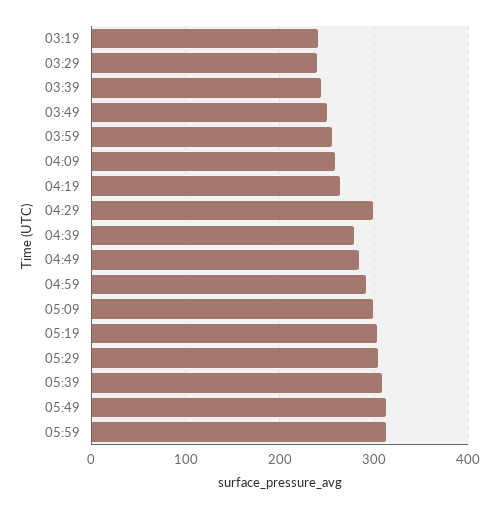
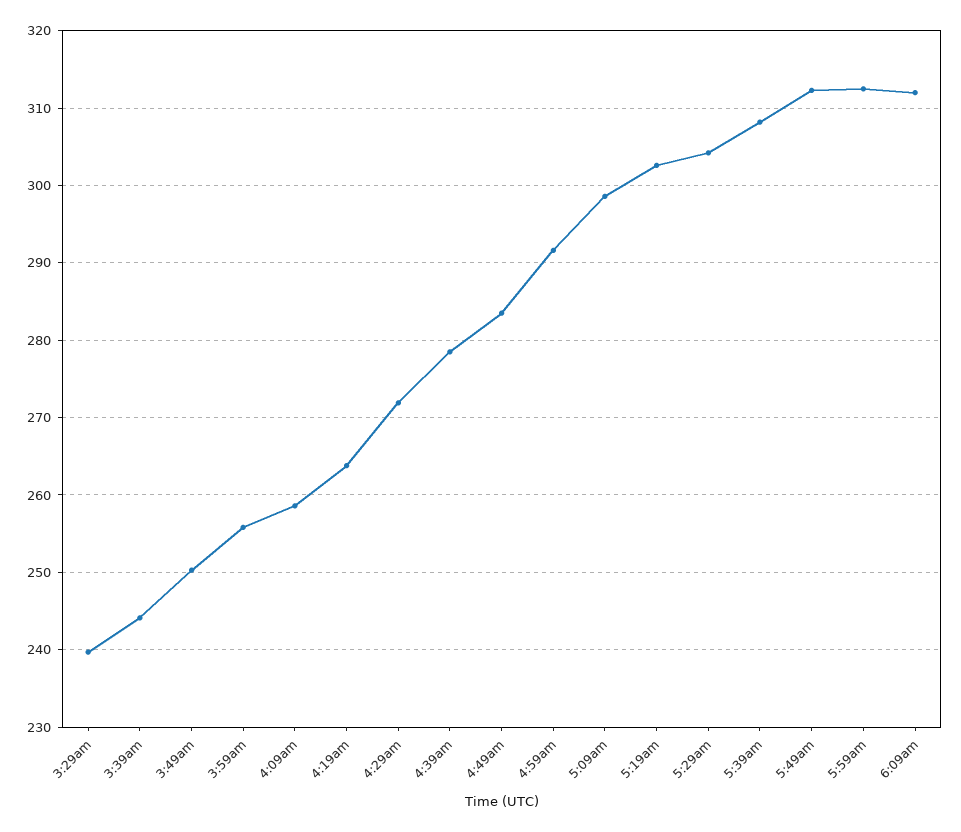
03:19: 240 -> none
04:29: 300 -> 272
6:09am: none -> 312

